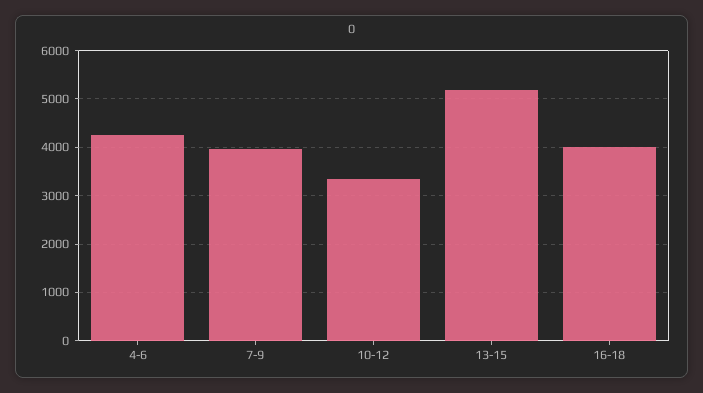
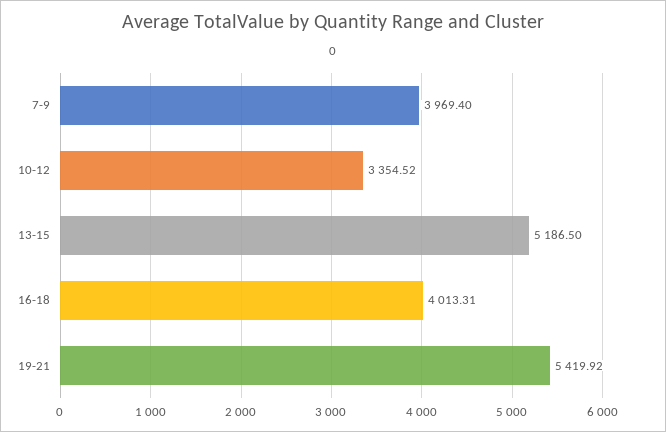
4-6: 4200 -> none
19-21: none -> 5419.92

